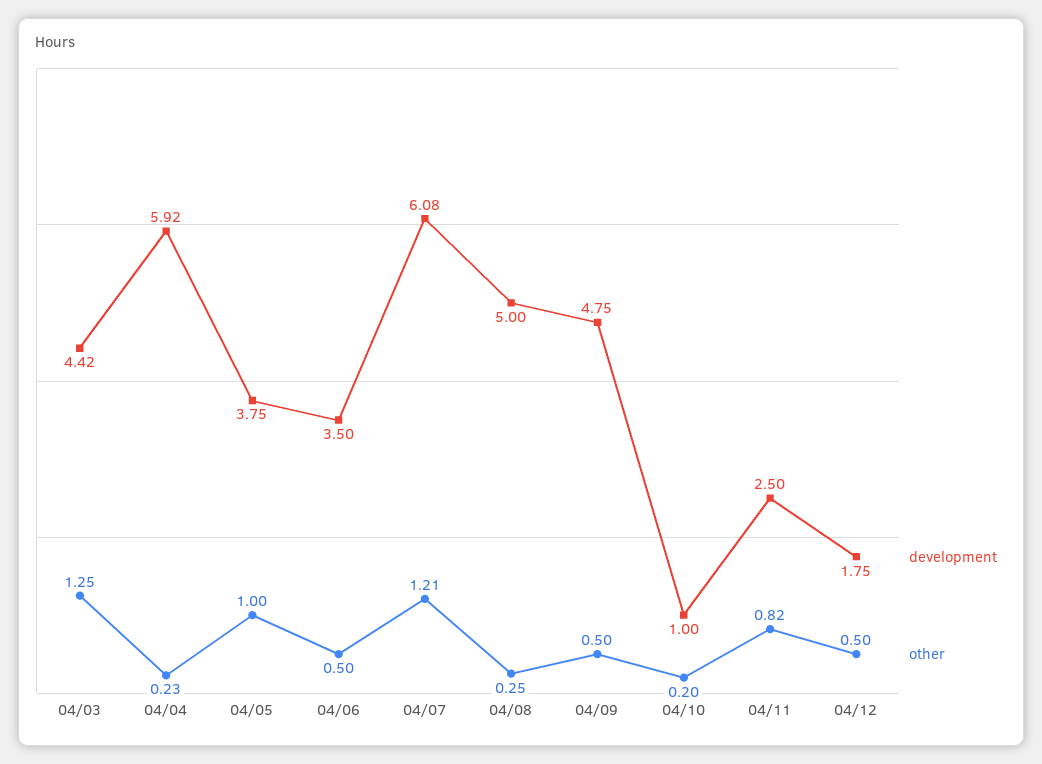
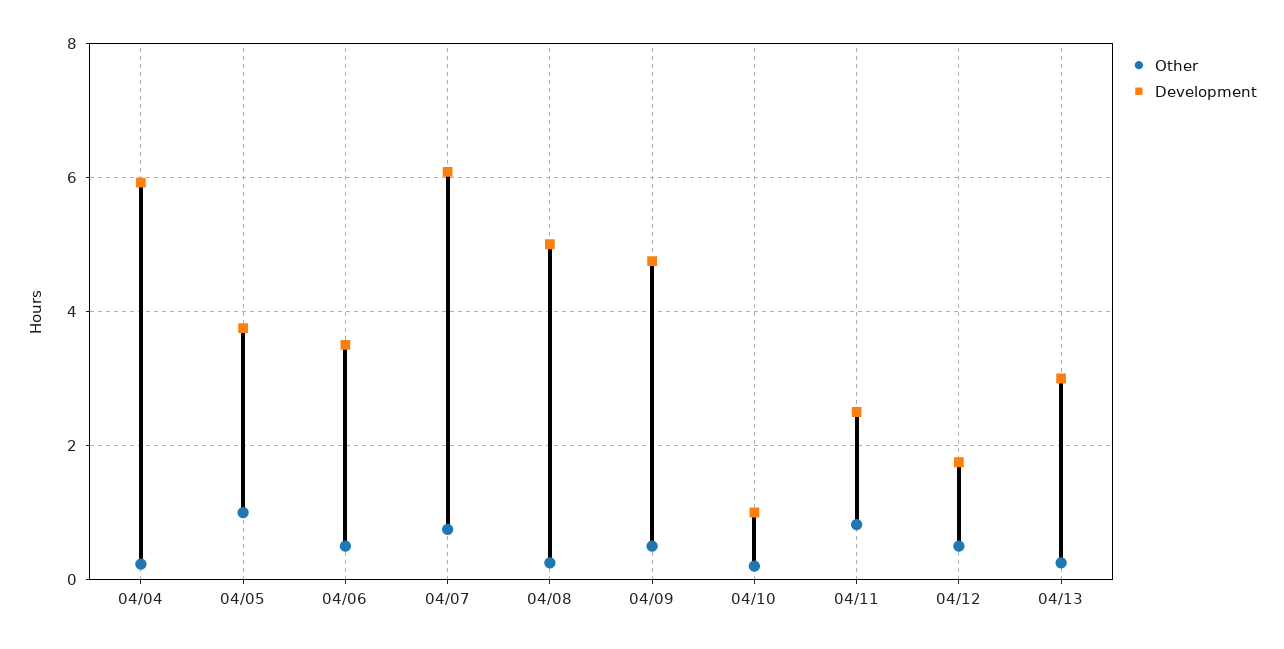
development, 04/03: 4.42 -> none
other, 04/03: 1.25 -> none
other, 04/07: 1.21 -> 0.8
other, 04/13: none -> 0.2
development, 04/13: none -> 3

